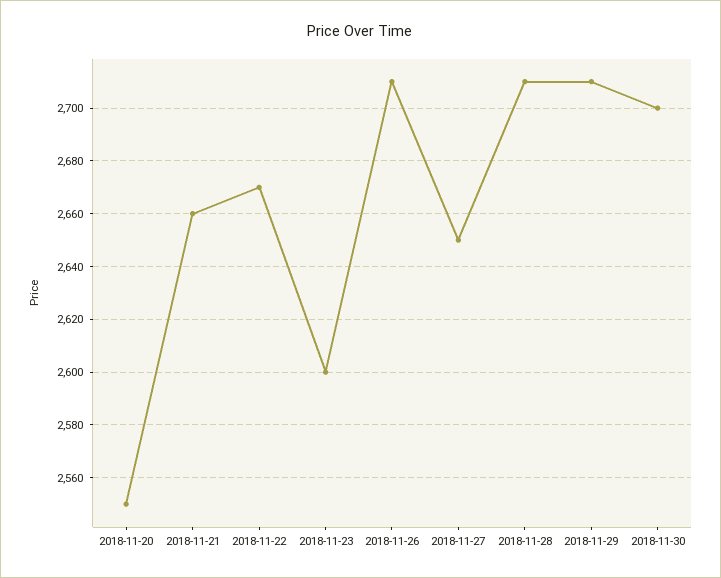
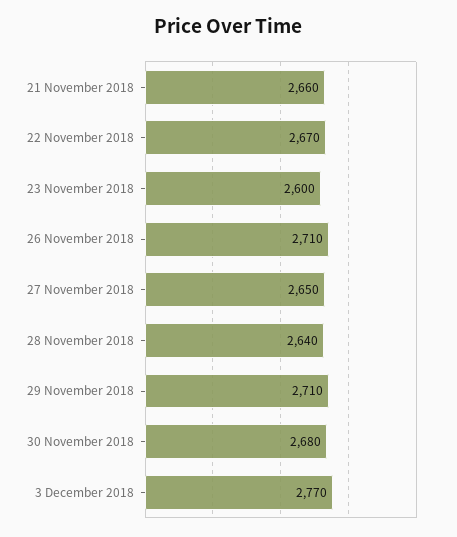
2018-11-20: 2550 -> none
2018-11-28: 2710 -> 2640
2018-11-30: 2700 -> 2680
3 December 2018: none -> 2770

